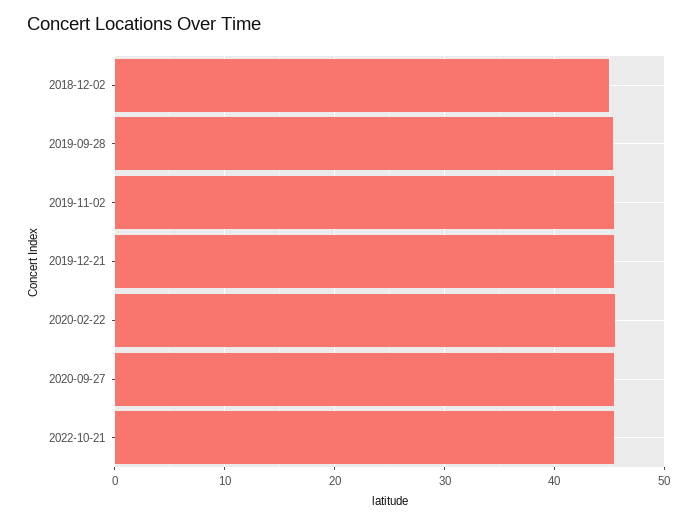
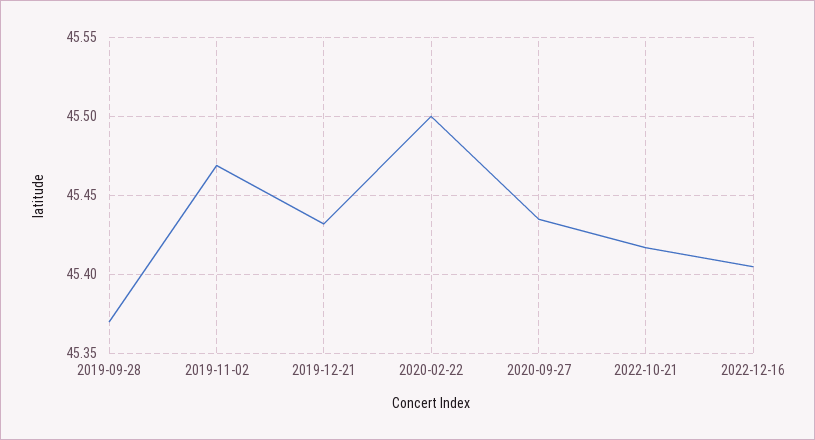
2018-12-02: 45 -> none
2022-12-16: none -> 45.405

